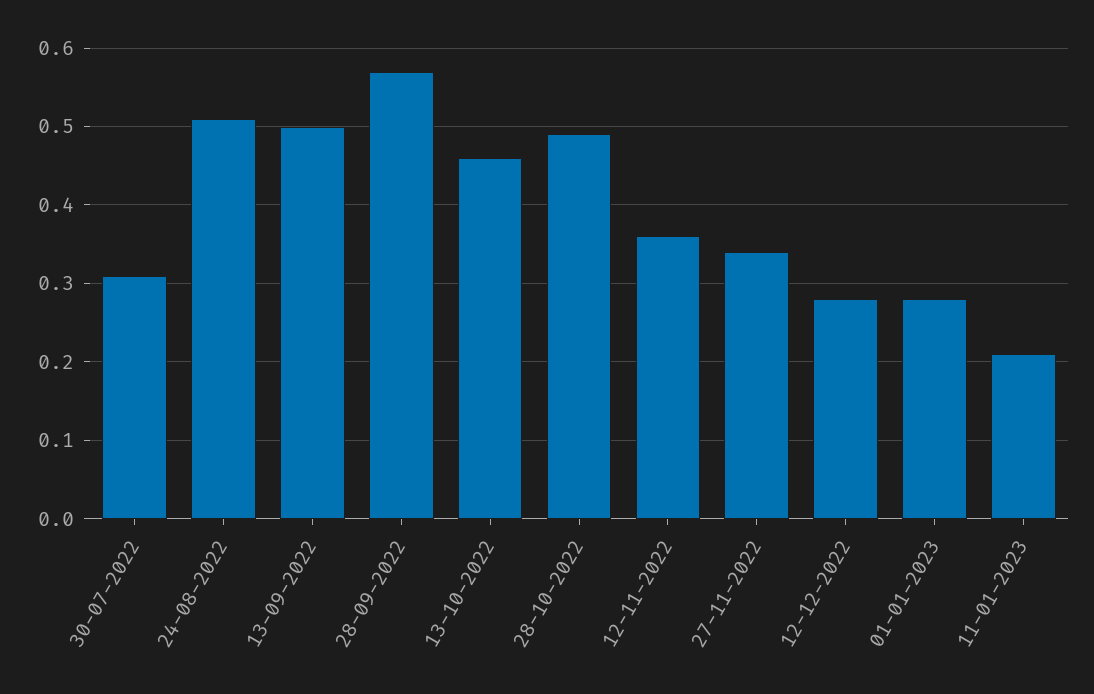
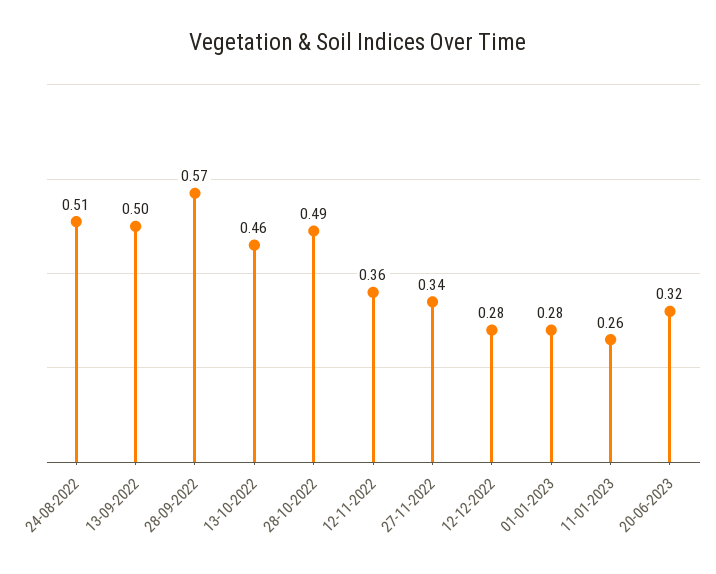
30-07-2022: 0.31 -> none
11-01-2023: 0.21 -> 0.26
20-06-2023: none -> 0.32

